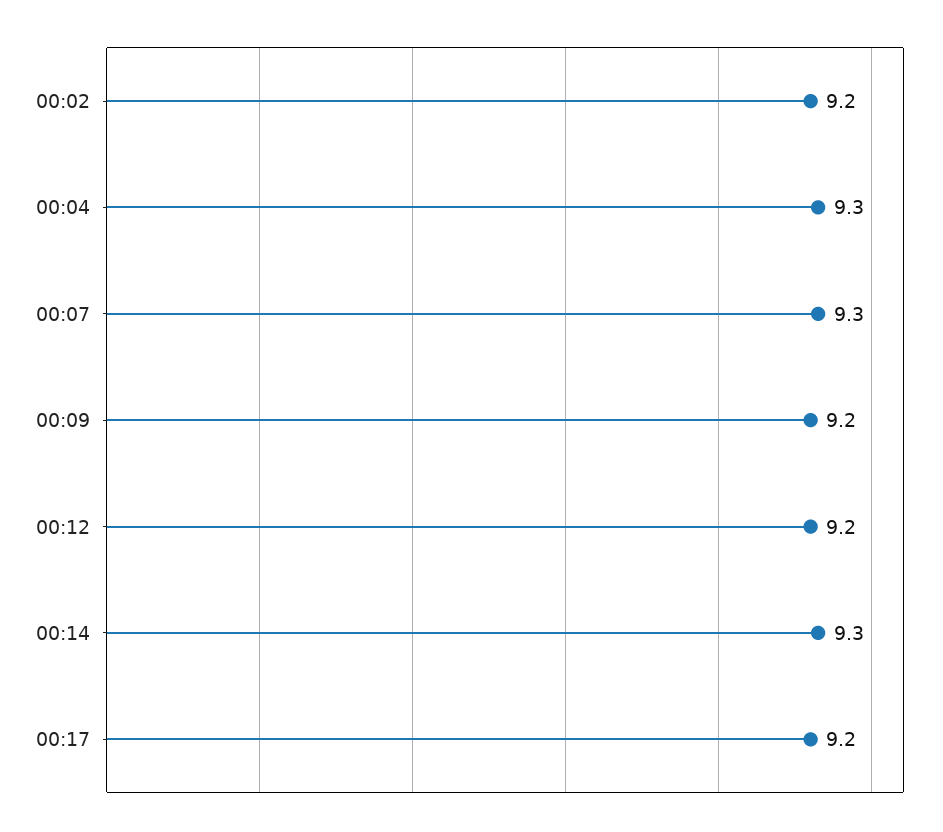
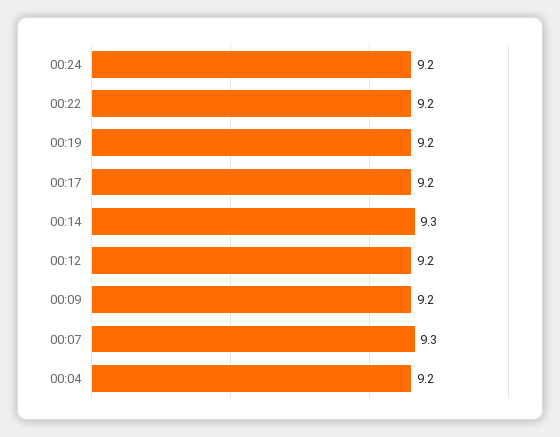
00:02: 9.2 -> none
00:04: 9.3 -> 9.2
00:24: none -> 9.2
00:22: none -> 9.2
00:19: none -> 9.2

